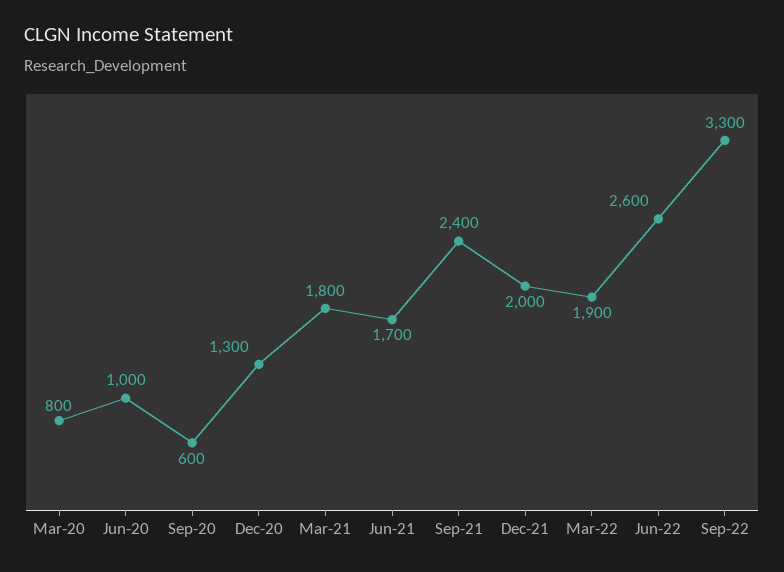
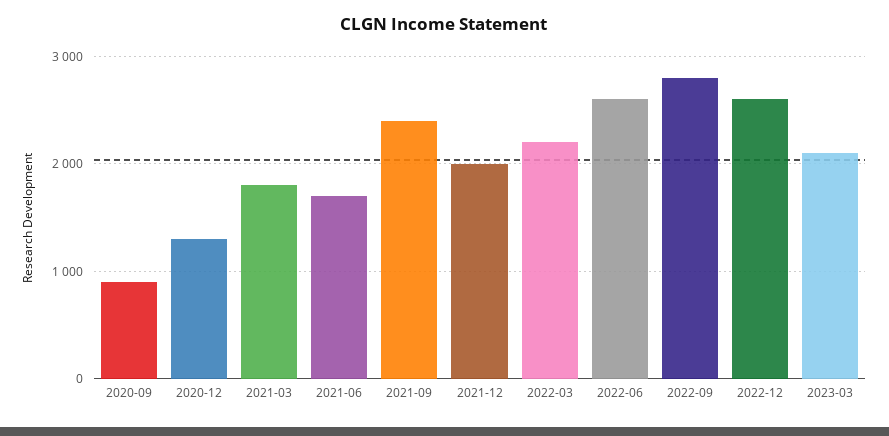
Mar-20: 800 -> none
Jun-20: 1000 -> none
Sep-20: 600 -> 900
Mar-22: 1900 -> 2200
Sep-22: 3300 -> 2800
2022-12: none -> 2600
2023-03: none -> 2100

